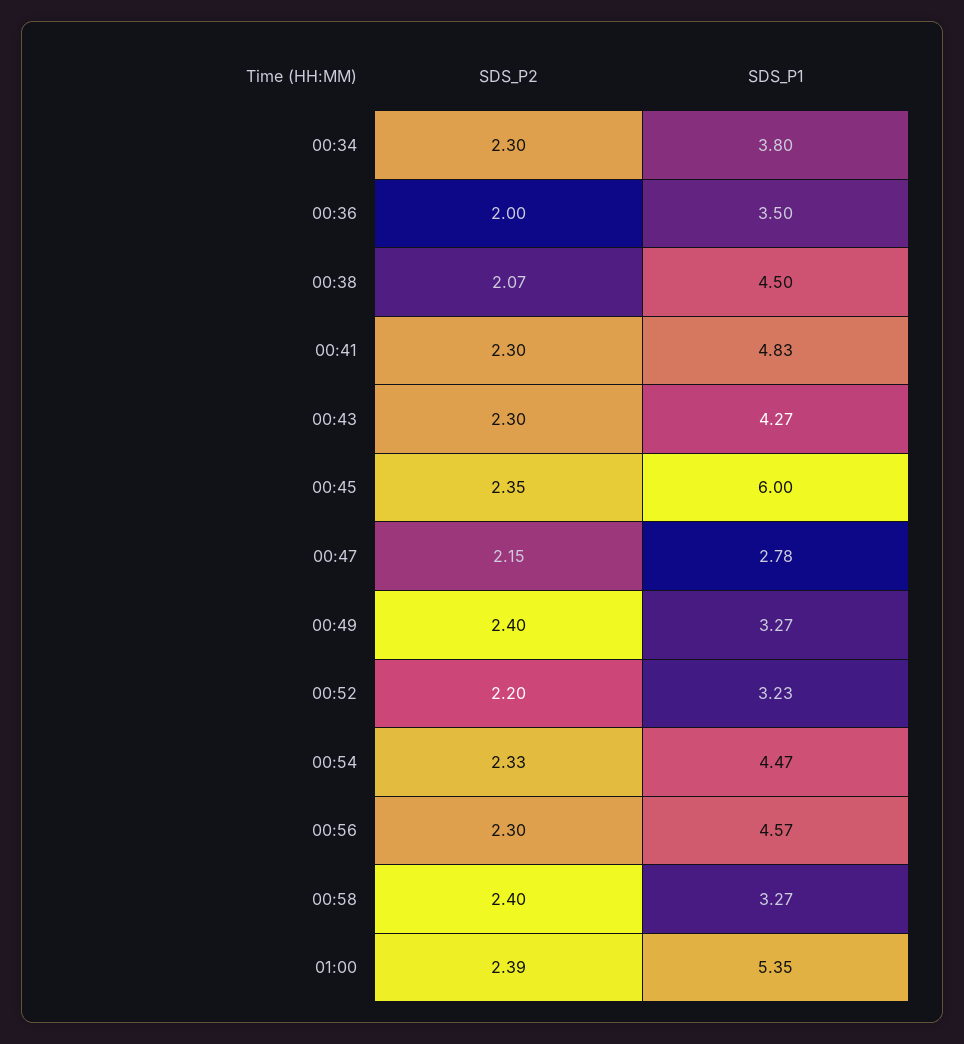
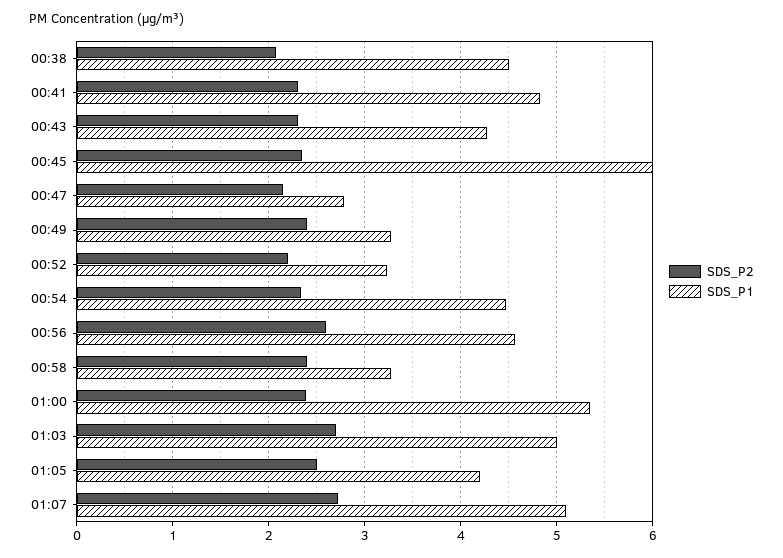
SDS_P2, 00:34: 2.3 -> none
SDS_P1, 00:34: 3.8 -> none
SDS_P2, 00:36: 2 -> none
SDS_P1, 00:36: 3.5 -> none
SDS_P2, 00:56: 2.3 -> 2.6
SDS_P2, 01:03: none -> 2.7
SDS_P1, 01:03: none -> 5
SDS_P2, 01:05: none -> 2.5
SDS_P1, 01:05: none -> 4.2
SDS_P2, 01:07: none -> 2.7
SDS_P1, 01:07: none -> 5.1

